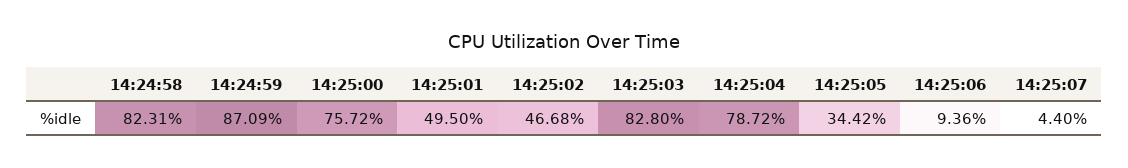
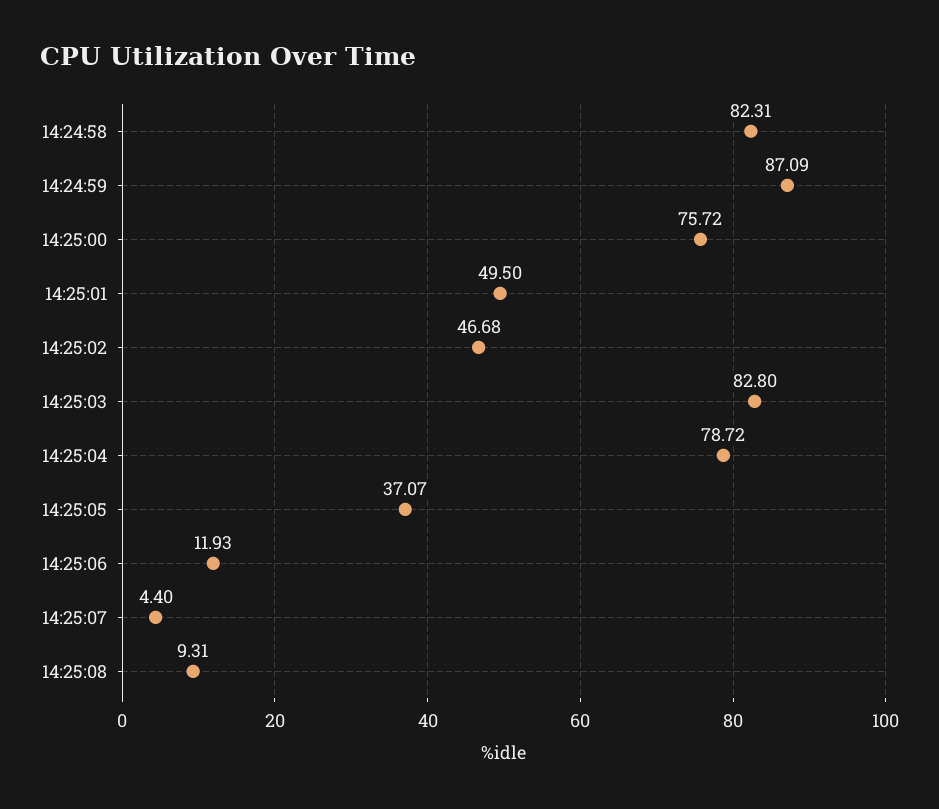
14:25:05: 34.42 -> 37.07
14:25:06: 9.36 -> 11.93
14:25:08: none -> 9.31

